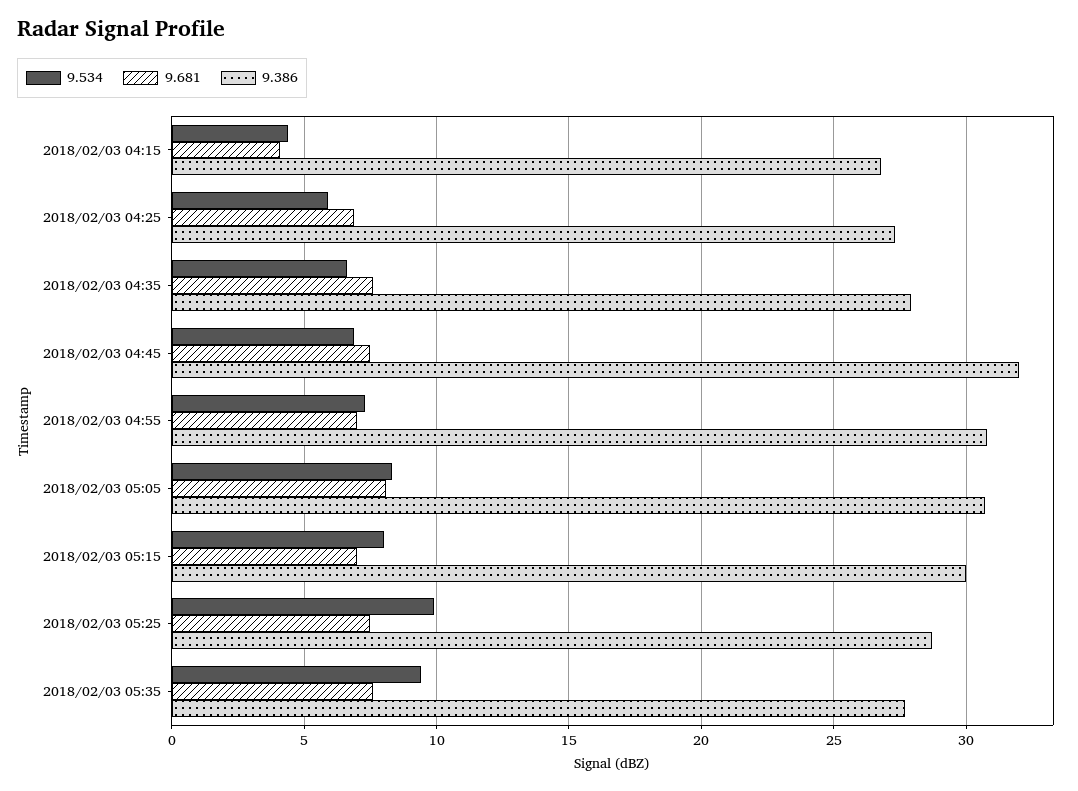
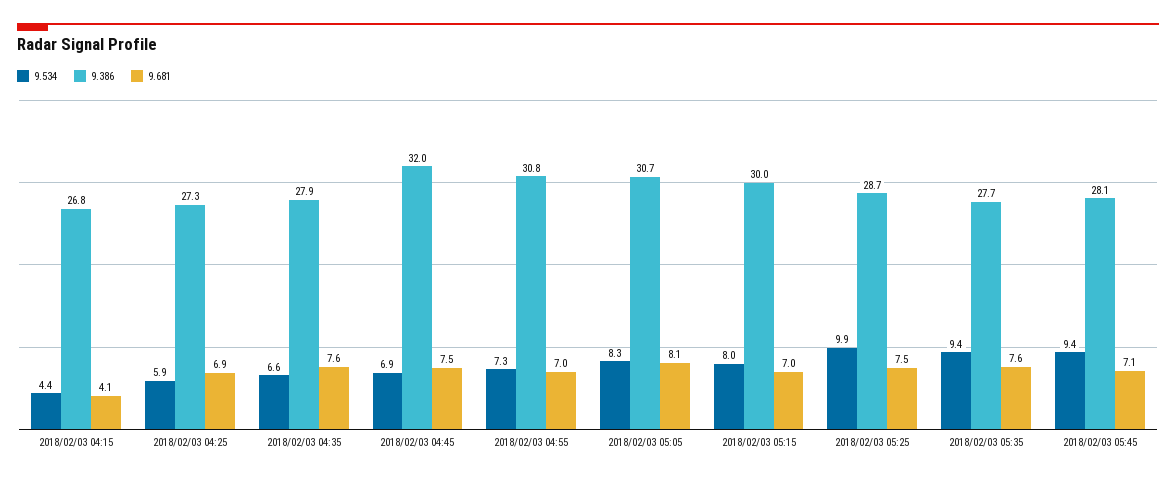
9.534, 2018/02/03 05:45: none -> 9.4
9.386, 2018/02/03 05:45: none -> 28.1
9.681, 2018/02/03 05:45: none -> 7.1

